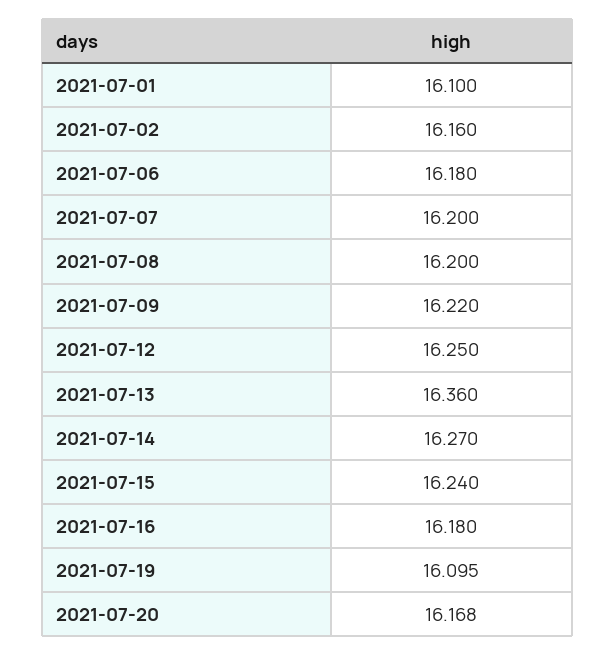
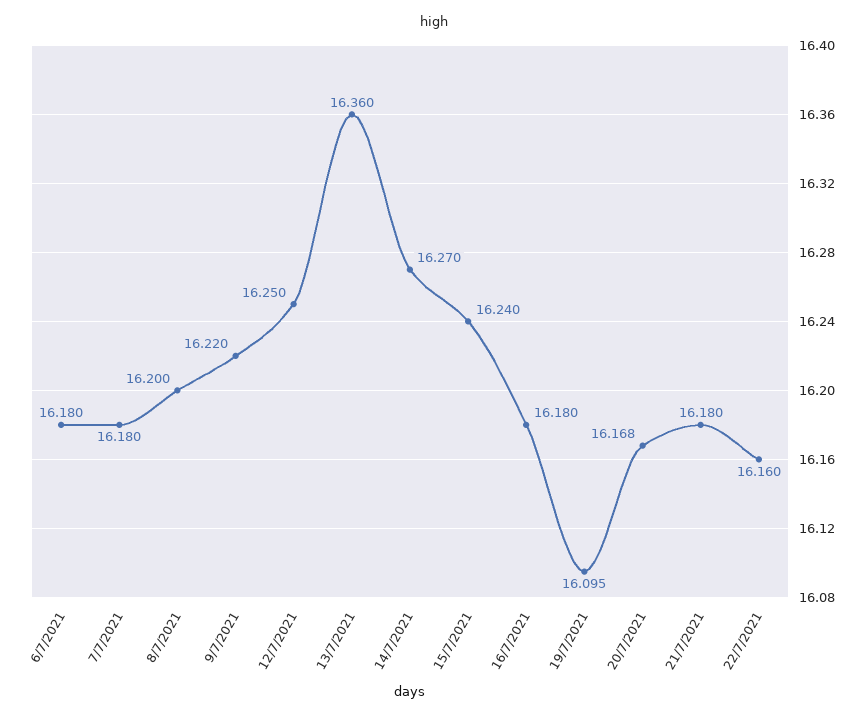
2021-07-01: 16.1 -> none
2021-07-02: 16.16 -> none
2021-07-07: 16.2 -> 16.18
21/7/2021: none -> 16.18
22/7/2021: none -> 16.16

